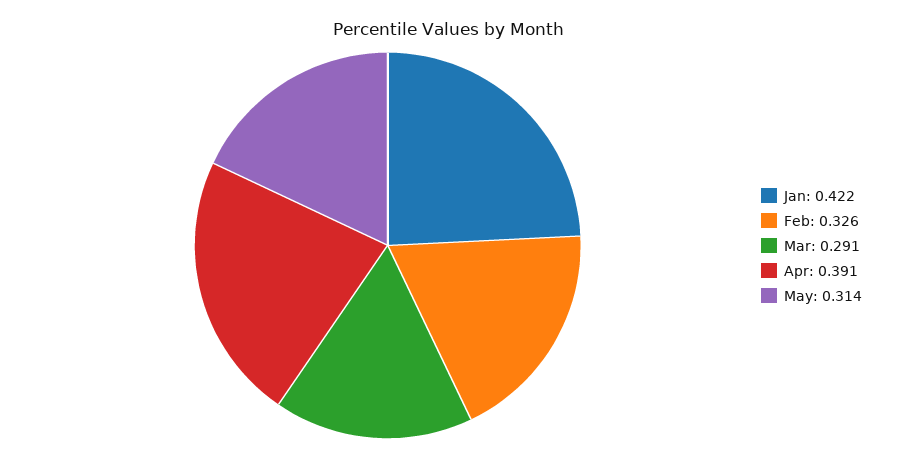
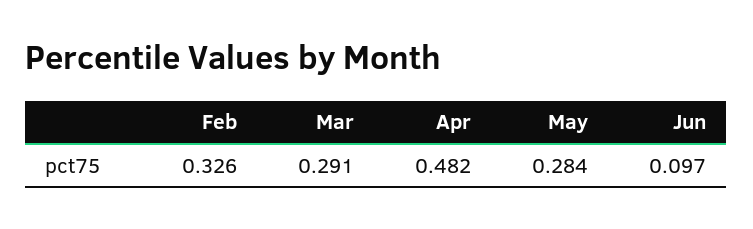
Jan: 0.422 -> none
Apr: 0.391 -> 0.482
May: 0.314 -> 0.284
Jun: none -> 0.097

